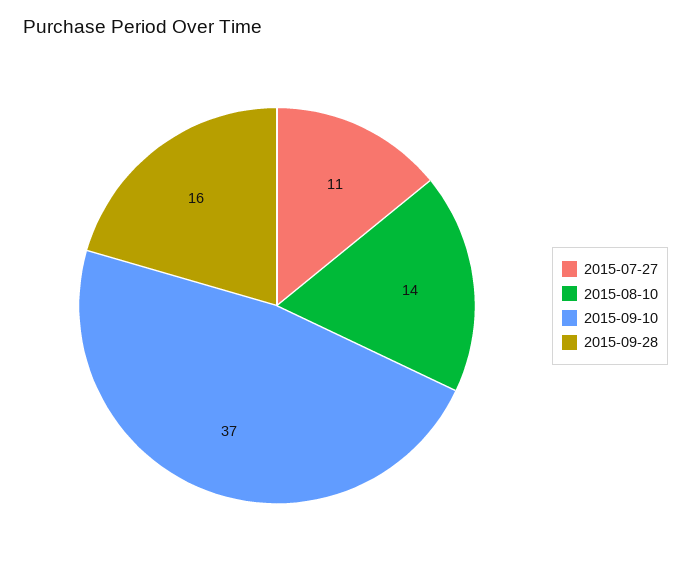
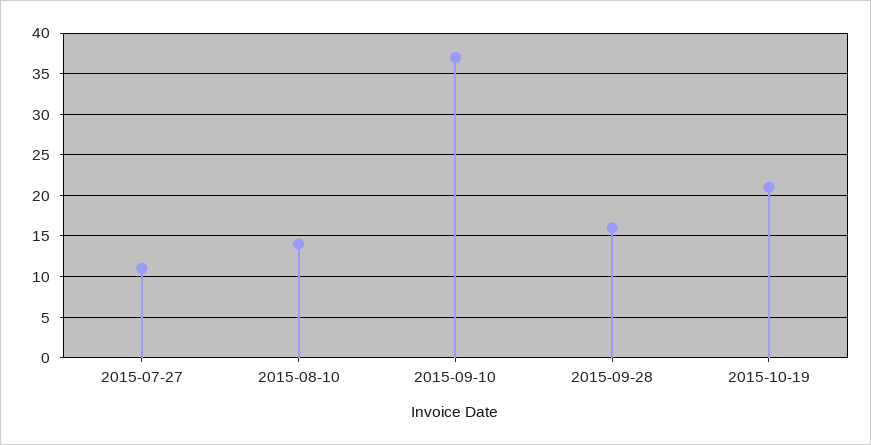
2015-10-19: none -> 21

